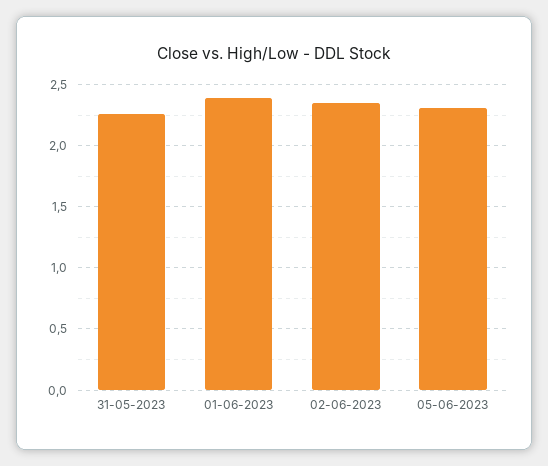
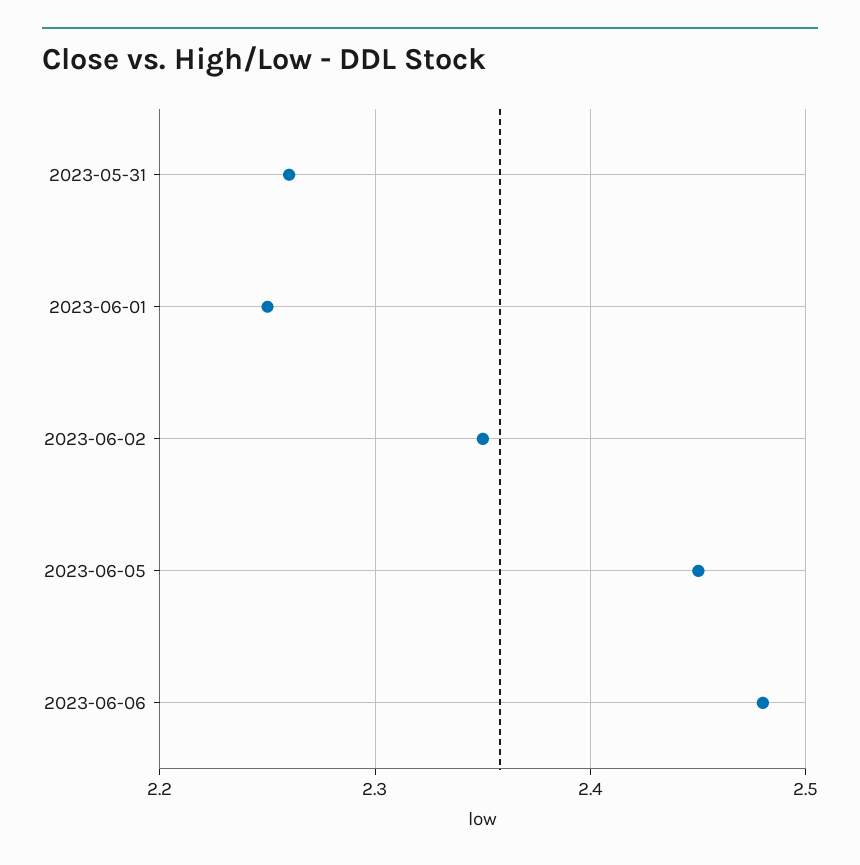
01-06-2023: 2.4 -> 2.25
05-06-2023: 2.3 -> 2.45
2023-06-06: none -> 2.48

